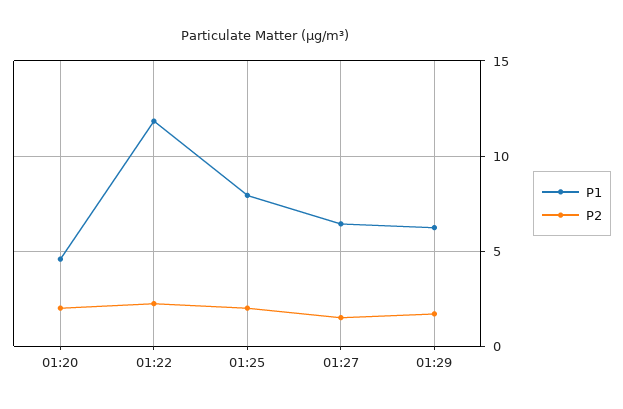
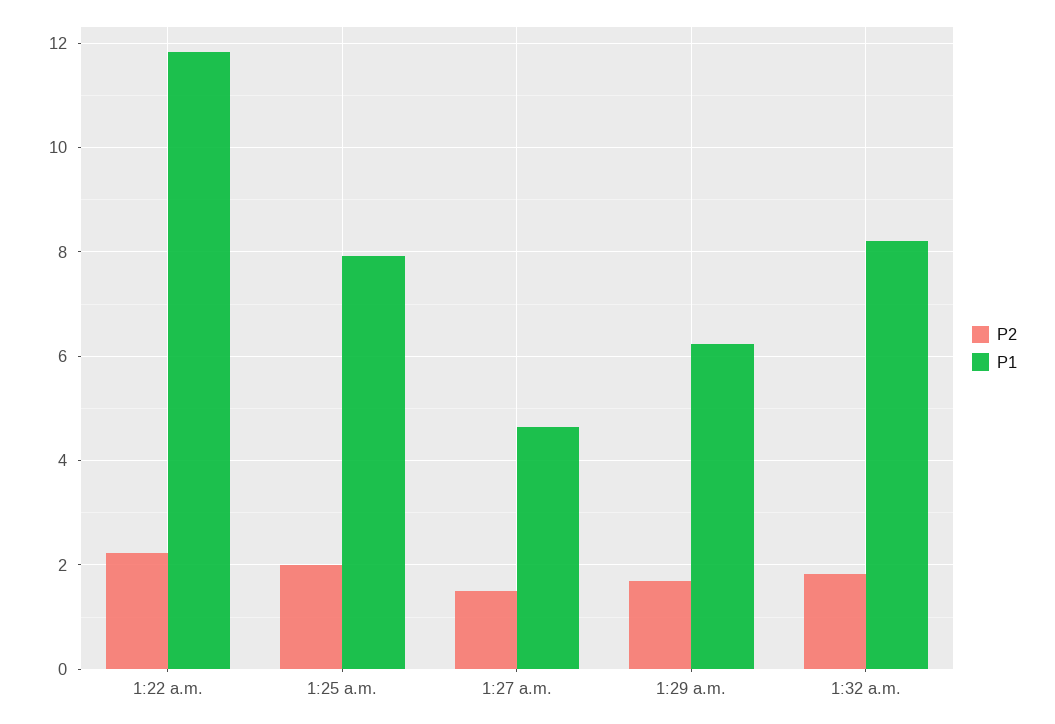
P1, 01:20: 4.5 -> none
P2, 01:20: 2 -> none
P1, 01:27: 6.5 -> 4.6
P2, 1:32 a.m.: none -> 1.8
P1, 1:32 a.m.: none -> 8.2

